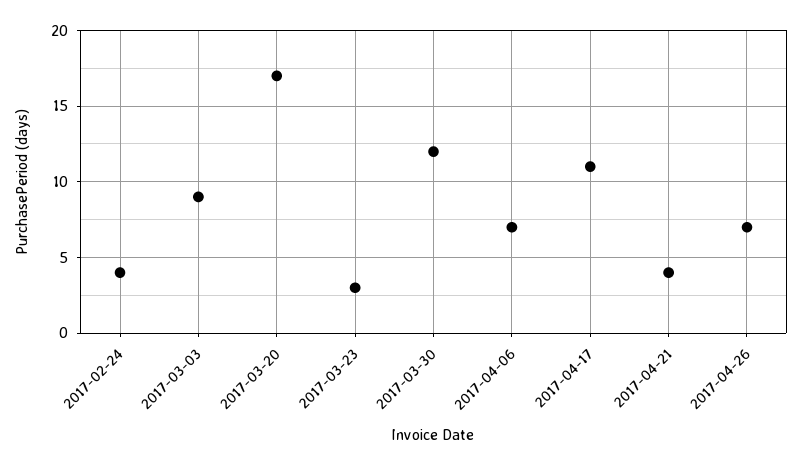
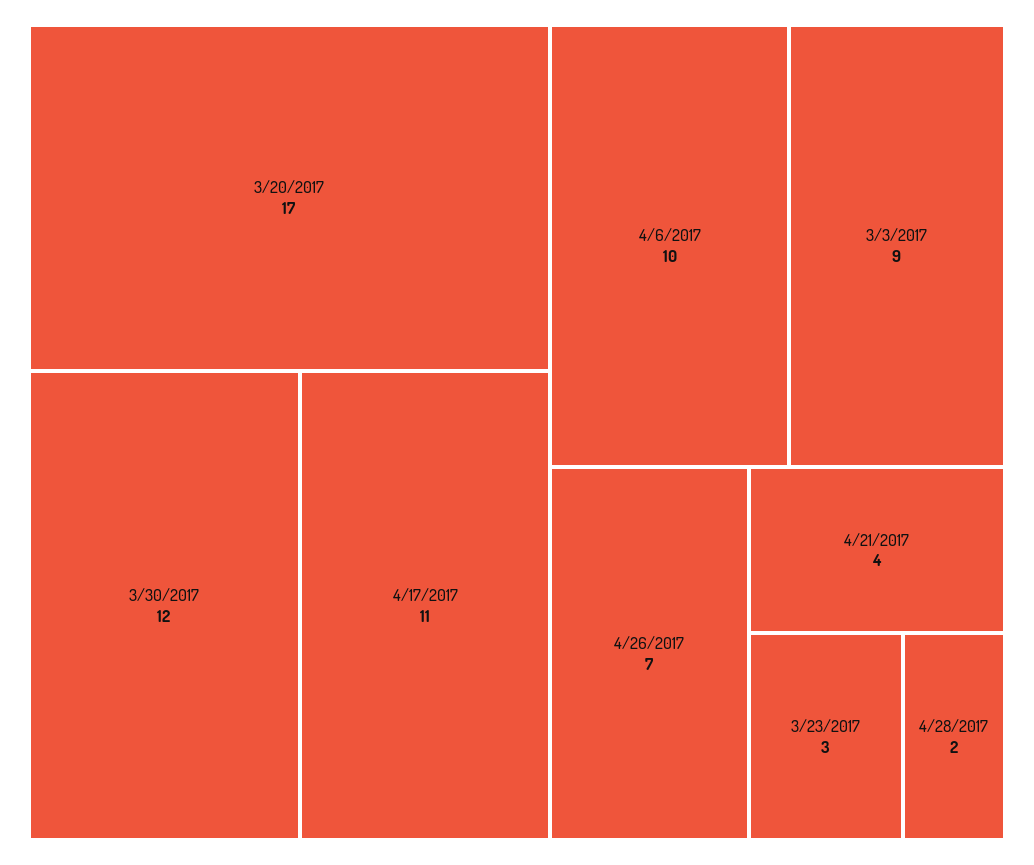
2017-02-24: 4 -> none
2017-04-06: 7 -> 10
4/28/2017: none -> 2

